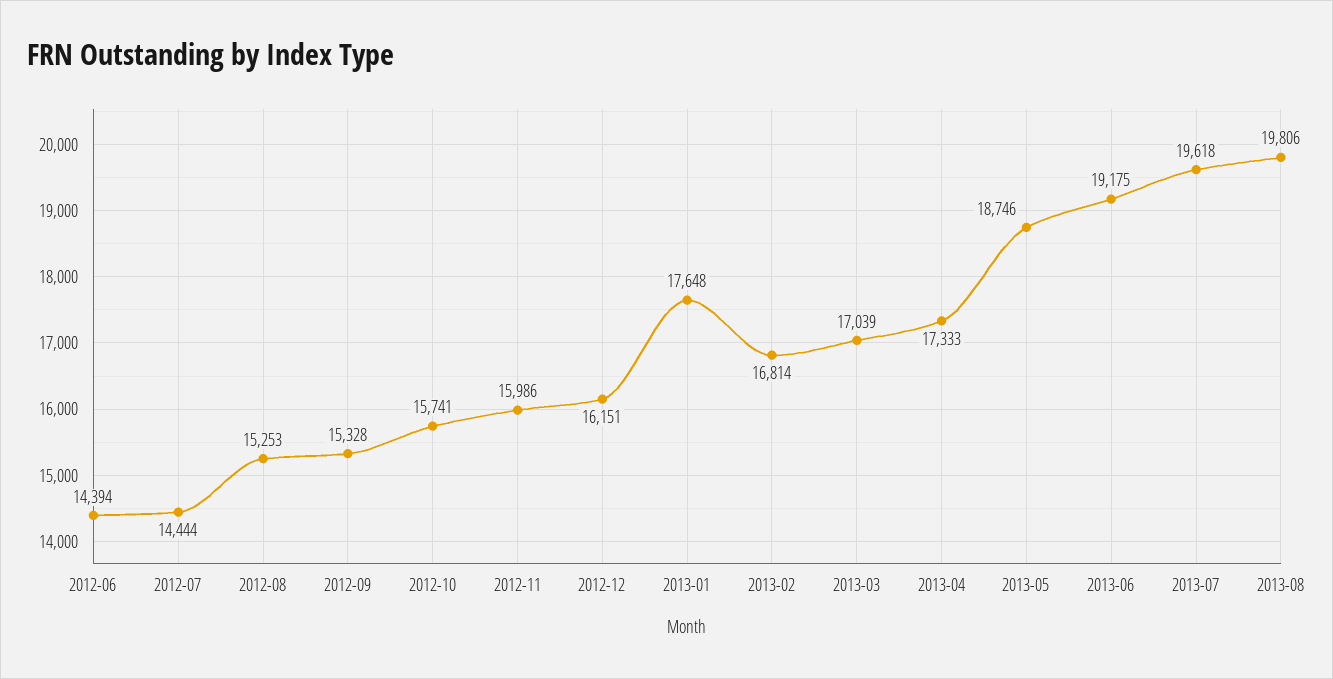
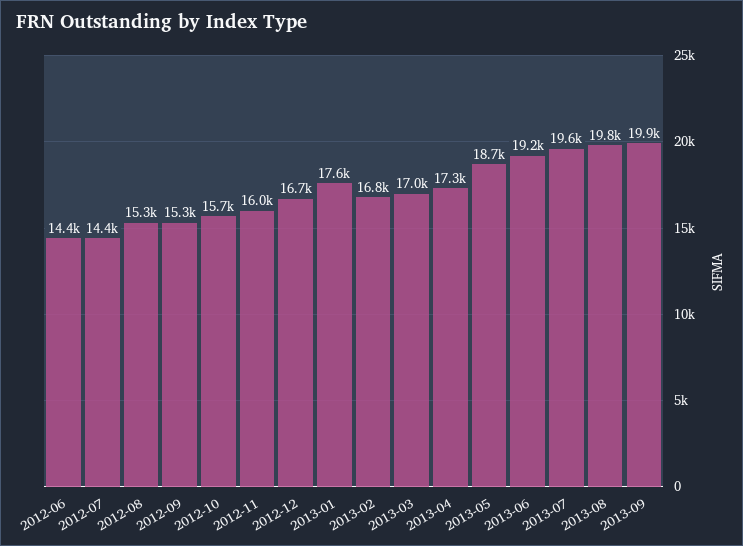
2012-12: 16151 -> 16700
2013-09: none -> 19900

